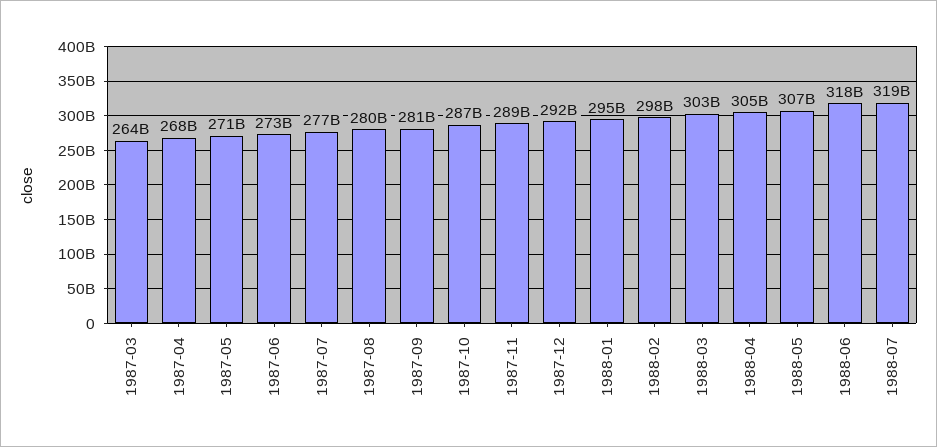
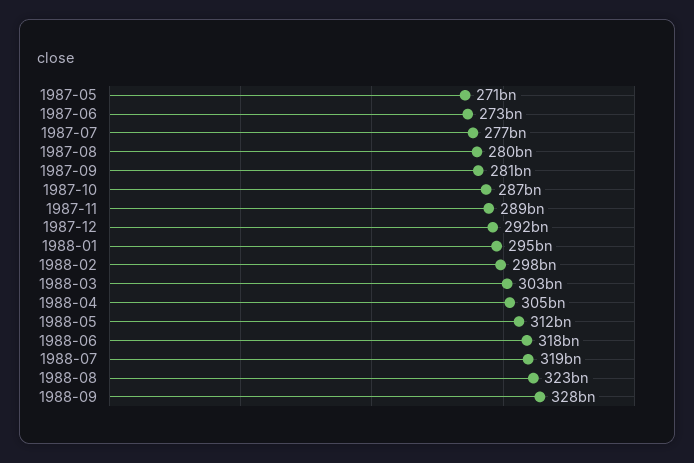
1987-03: 264000000000 -> none
1987-04: 268000000000 -> none
1988-05: 307000000000 -> 312000000000
1988-08: none -> 323000000000
1988-09: none -> 328000000000

